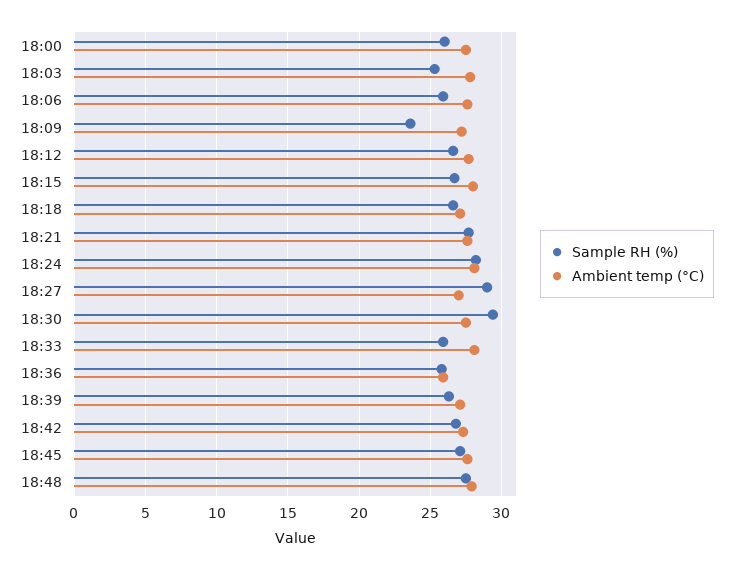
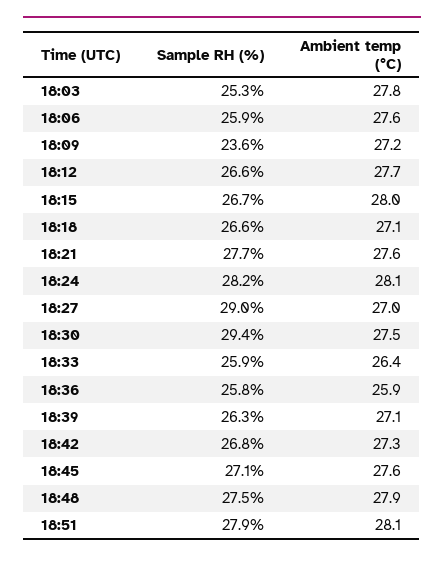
Sample RH (%), 18:00: 26 -> none
Ambient temp (°C), 18:00: 27.5 -> none
Ambient temp (°C), 18:33: 28 -> 26.4
Sample RH (%), 18:51: none -> 27.9
Ambient temp (°C), 18:51: none -> 28.1

